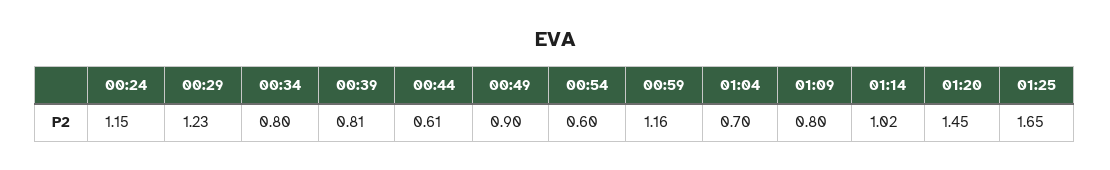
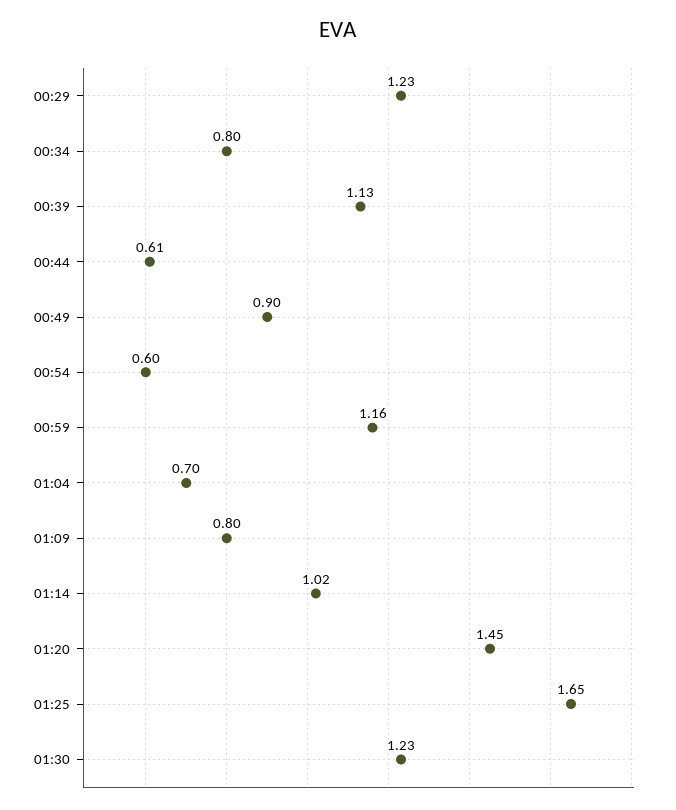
00:24: 1.15 -> none
00:39: 0.81 -> 1.13
01:30: none -> 1.23

